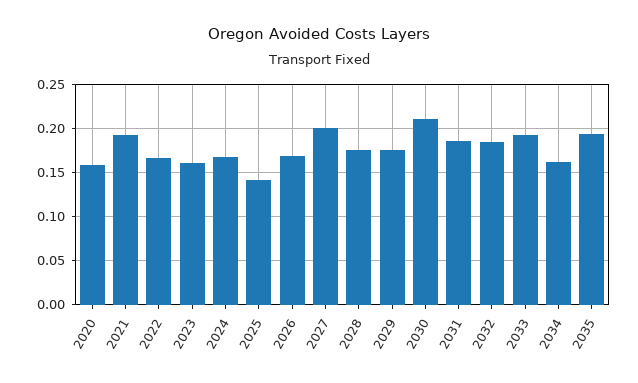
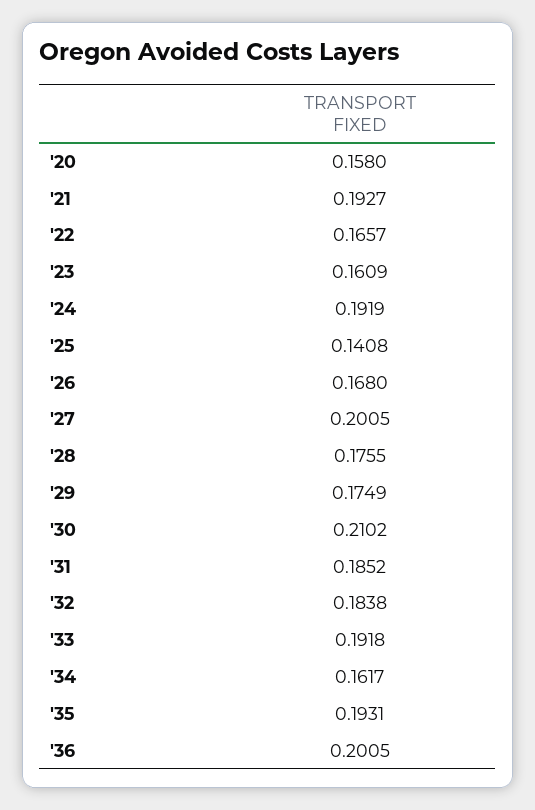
2024: 0.17 -> 0.1919
'36: none -> 0.2005

